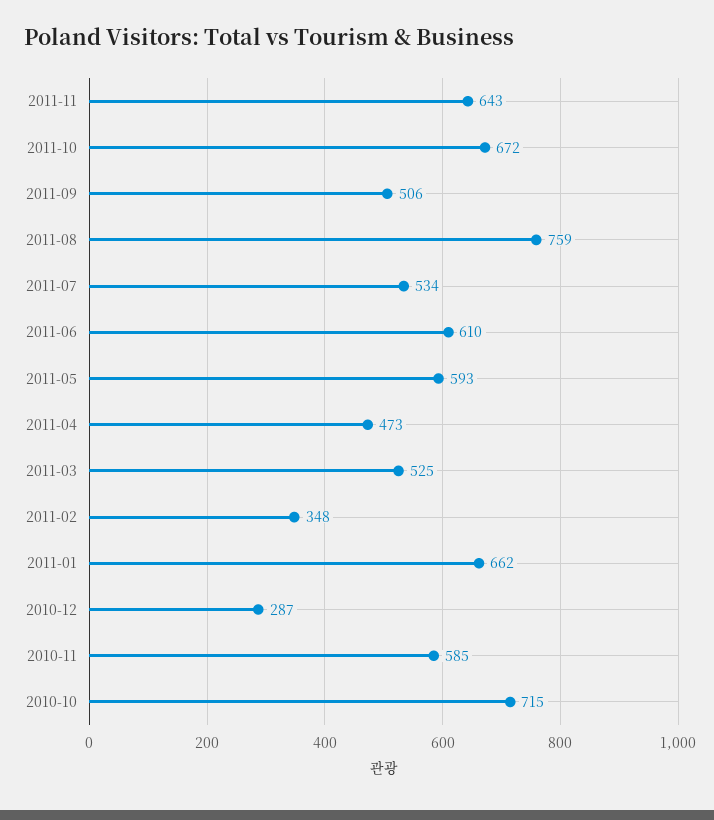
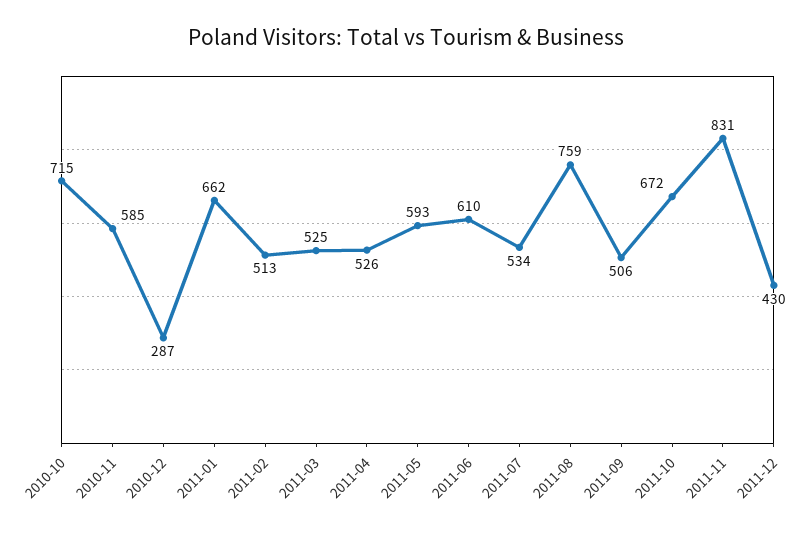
2011-11: 643 -> 831
2011-04: 473 -> 526
2011-02: 348 -> 513
2011-12: none -> 430

